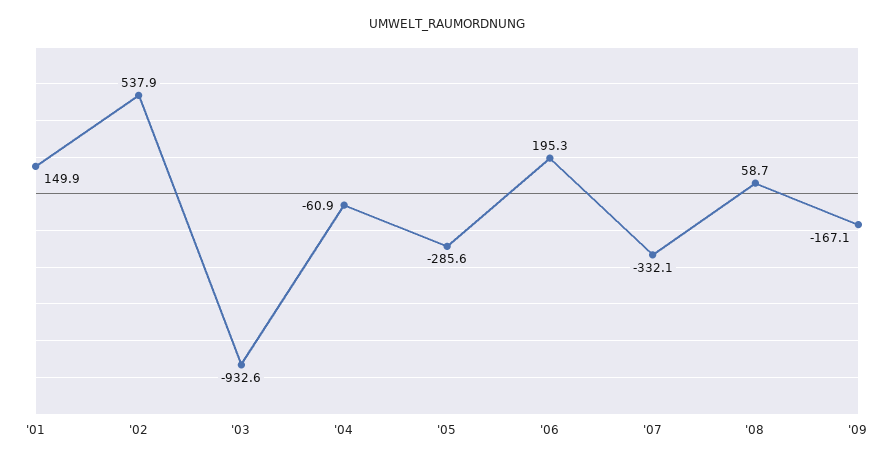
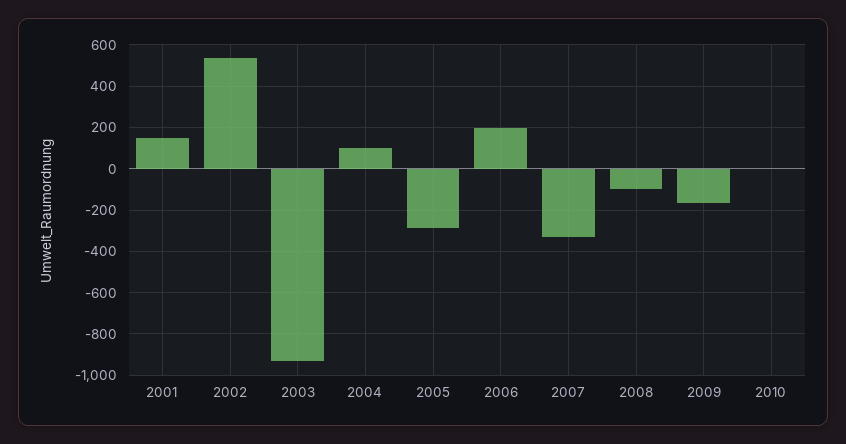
'04: -60.9 -> 100
'08: 58.7 -> -100
2010: none -> 0

